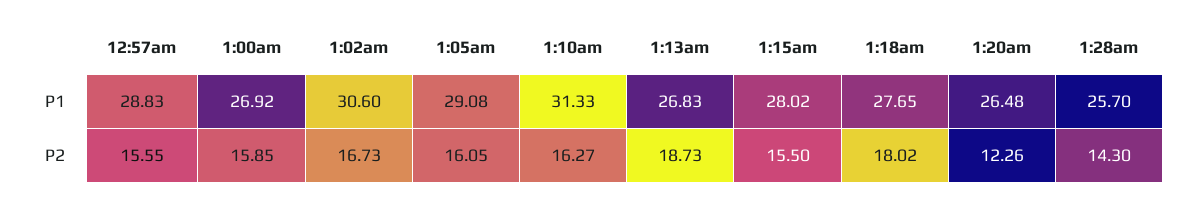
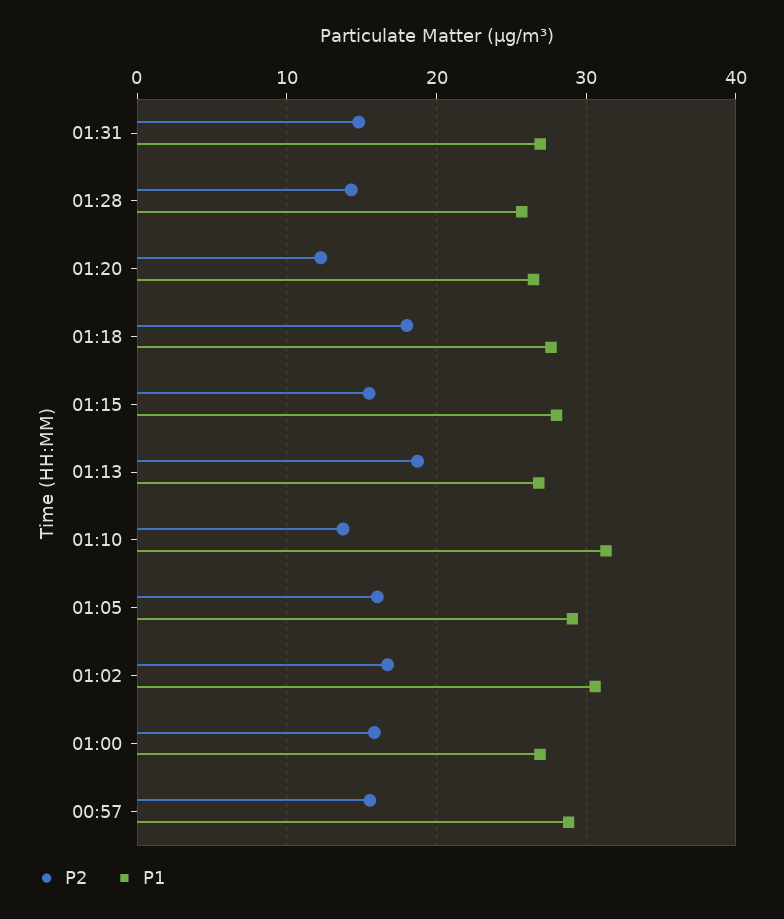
P2, 1:10am: 16.27 -> 14
P2, 01:31: none -> 15
P1, 01:31: none -> 27

